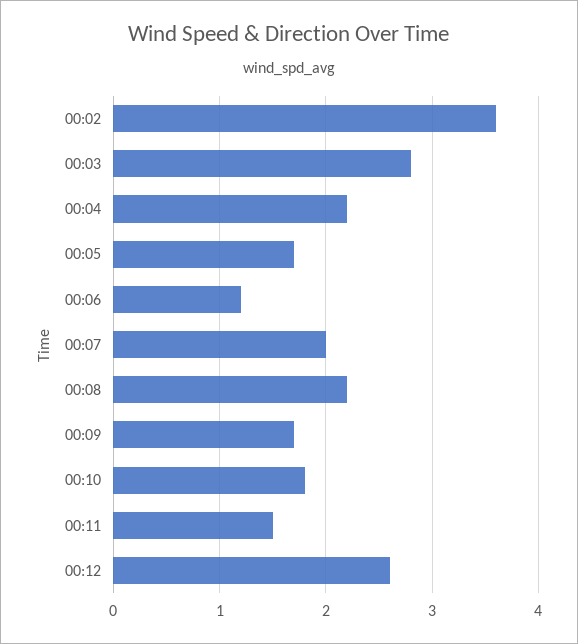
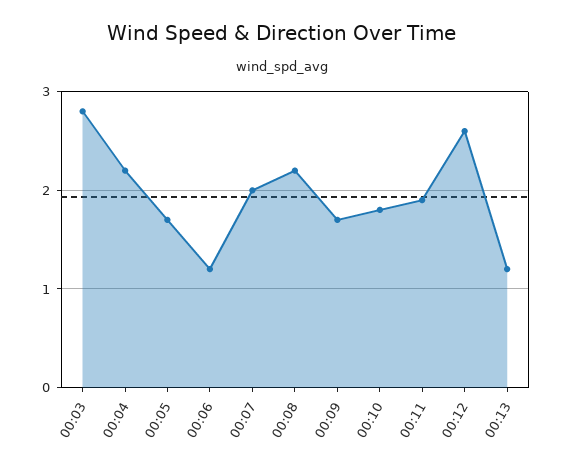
00:02: 3.6 -> none
00:11: 1.5 -> 1.9
00:13: none -> 1.2

